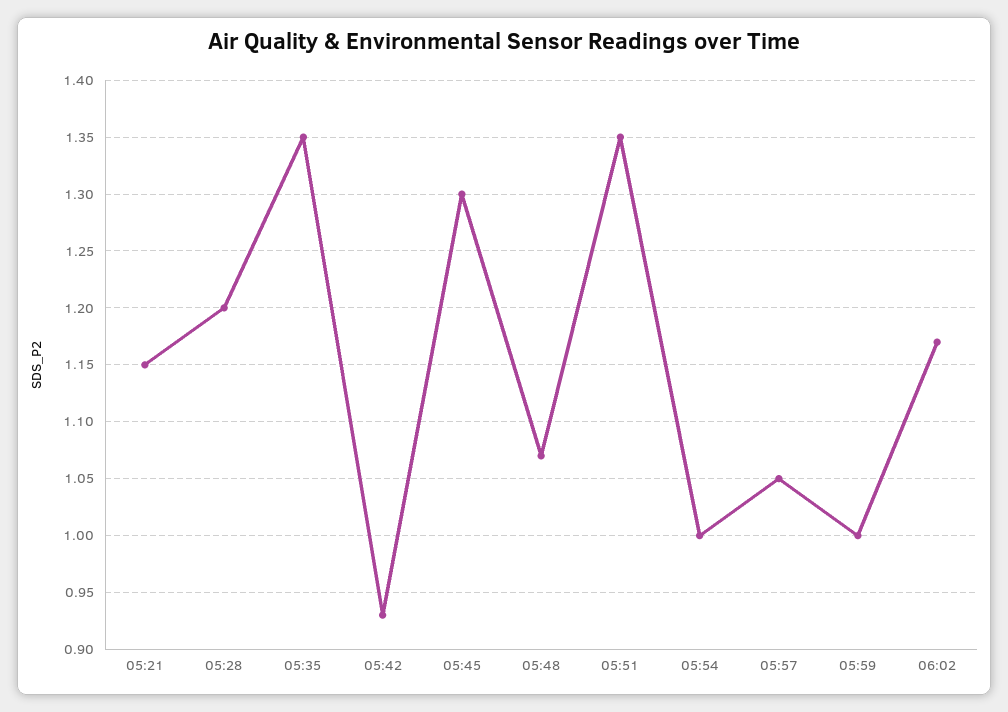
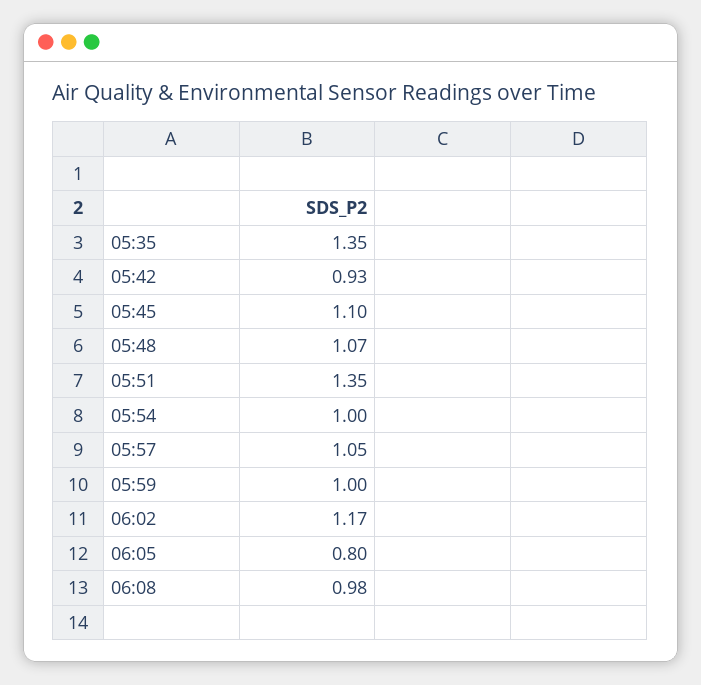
05:21: 1.15 -> none
05:28: 1.2 -> none
05:45: 1.3 -> 1.1
06:05: none -> 0.8
06:08: none -> 0.98

